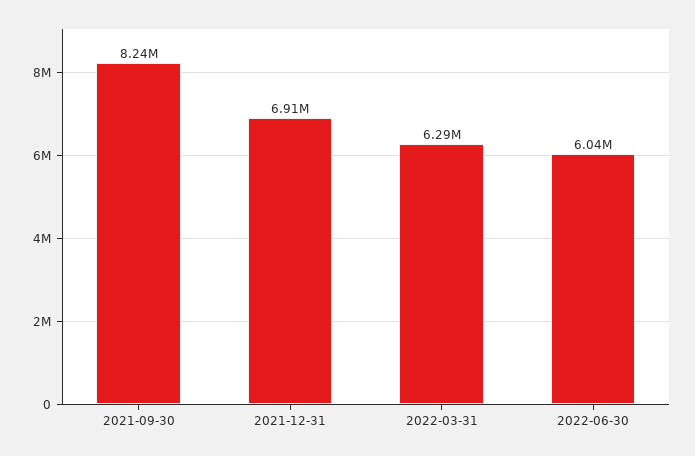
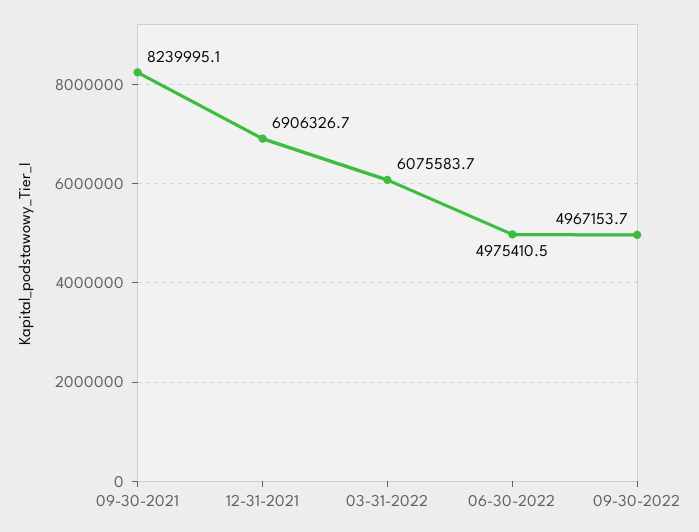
2022-03-31: 6290000 -> 6075583.7
2022-06-30: 6040000 -> 4975410.5
09-30-2022: none -> 4967153.7

